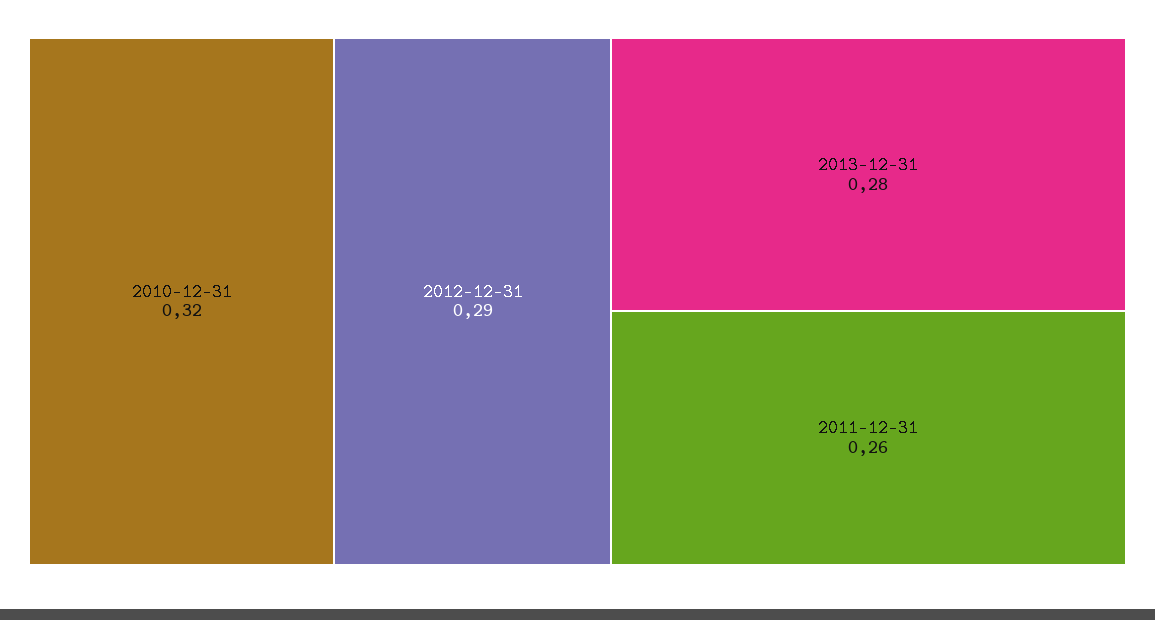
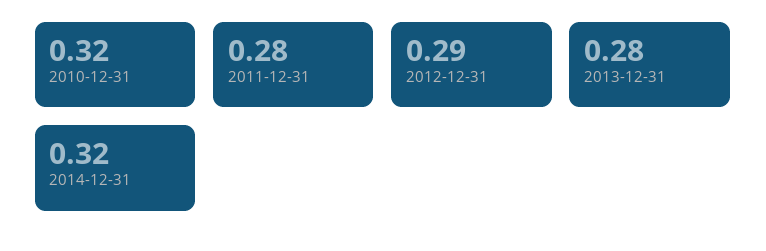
2011-12-31: 0.26 -> 0.28
2014-12-31: none -> 0.32

